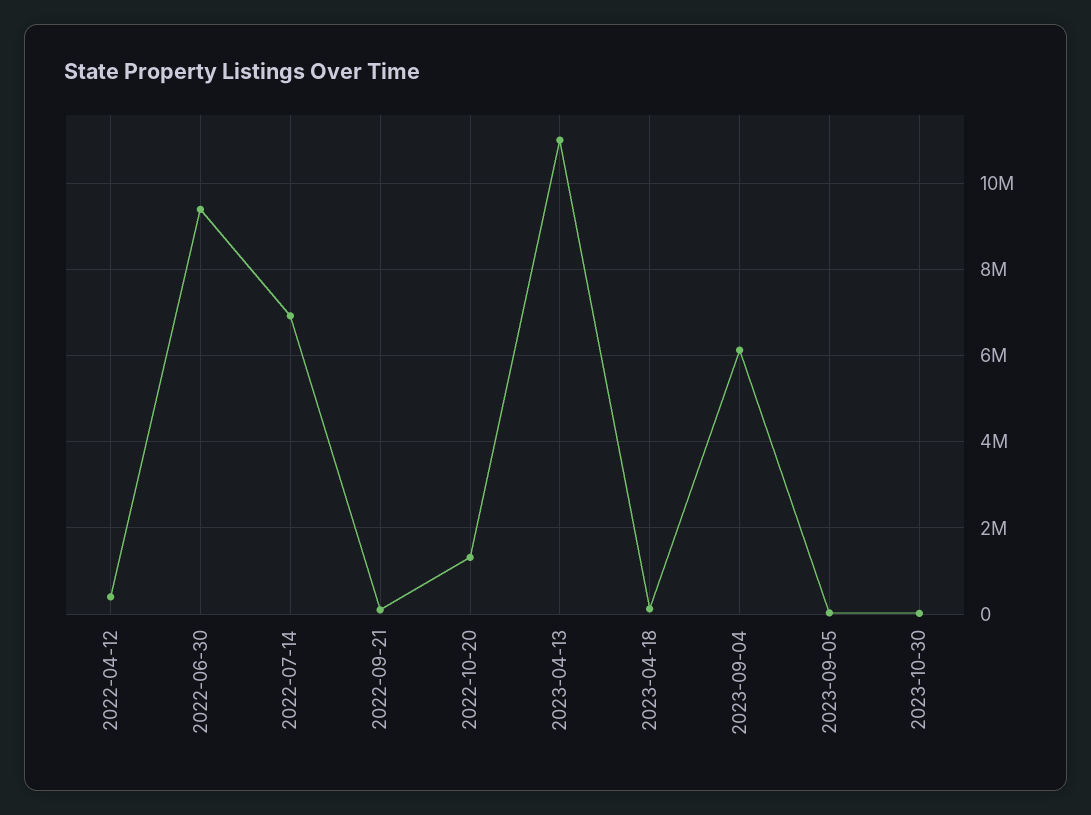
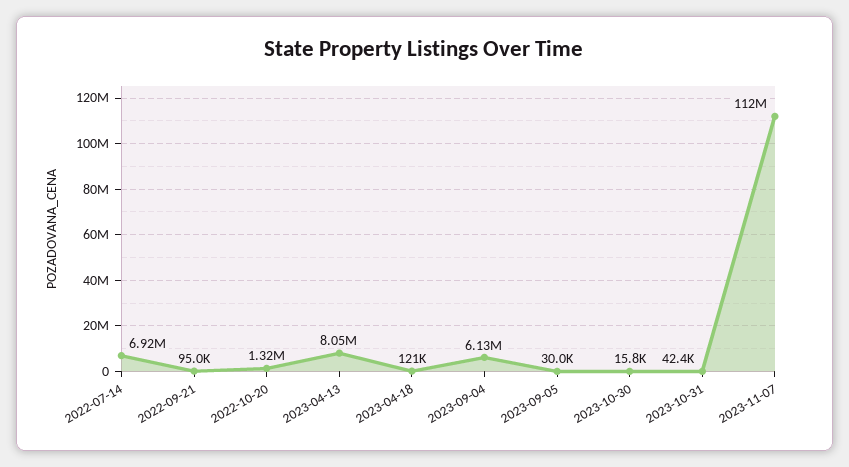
2022-04-12: 400000 -> none
2022-06-30: 9400000 -> none
2023-04-13: 11000000 -> 8050000
2023-10-31: none -> 42400
2023-11-07: none -> 112000000

